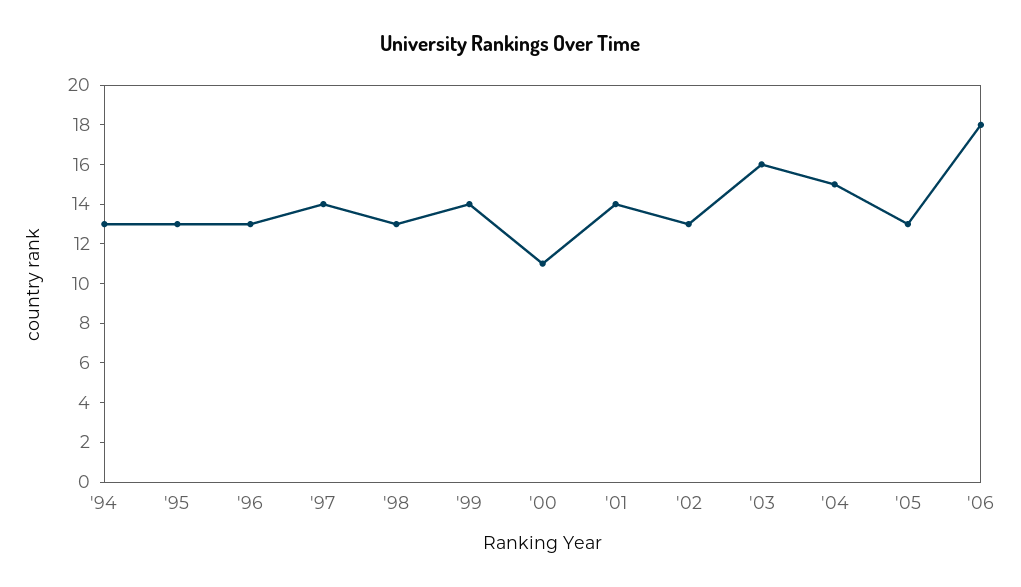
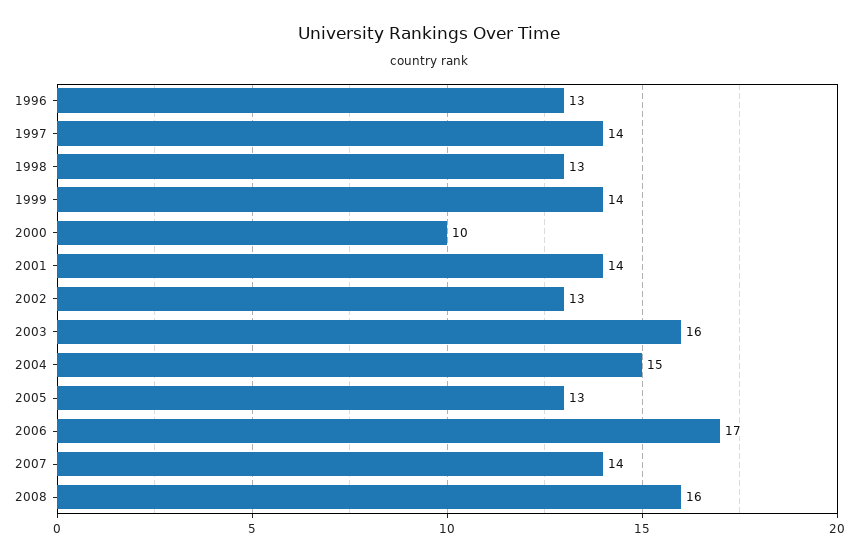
'94: 13 -> none
'95: 13 -> none
'00: 11 -> 10
'06: 18 -> 17
2007: none -> 14
2008: none -> 16

